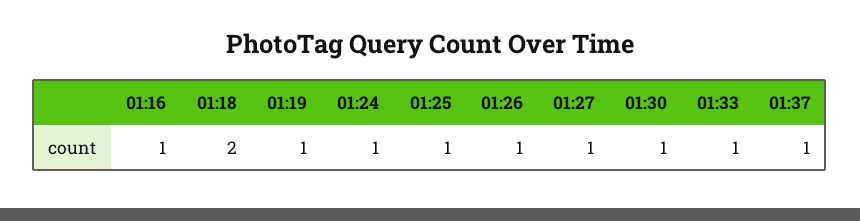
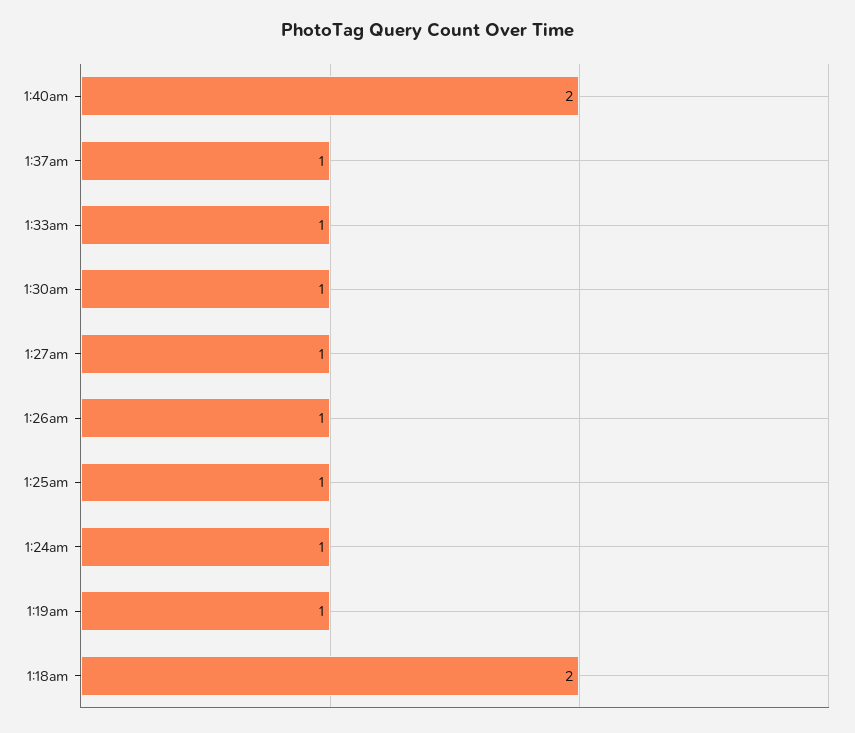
01:16: 1 -> none
1:40am: none -> 2

